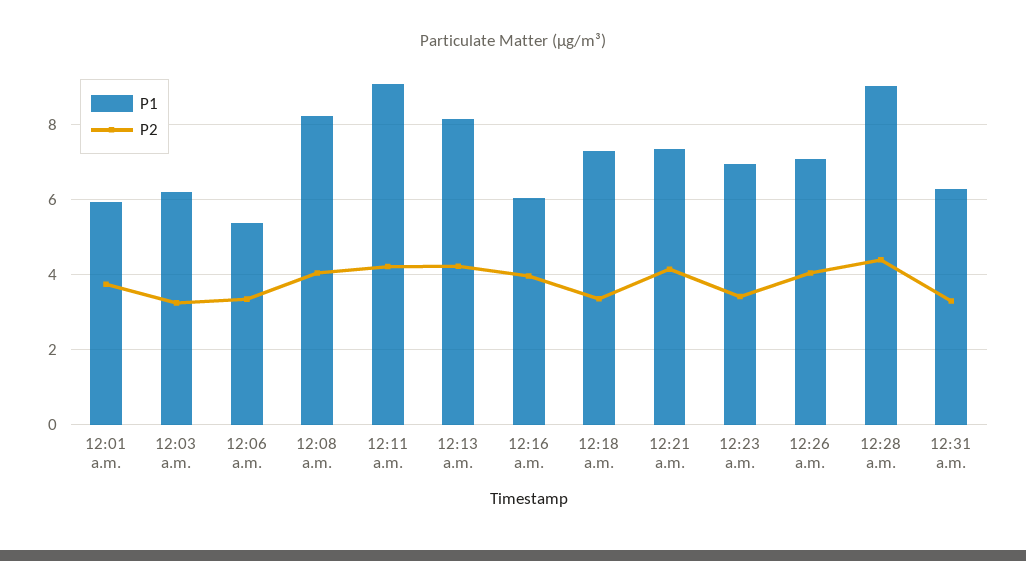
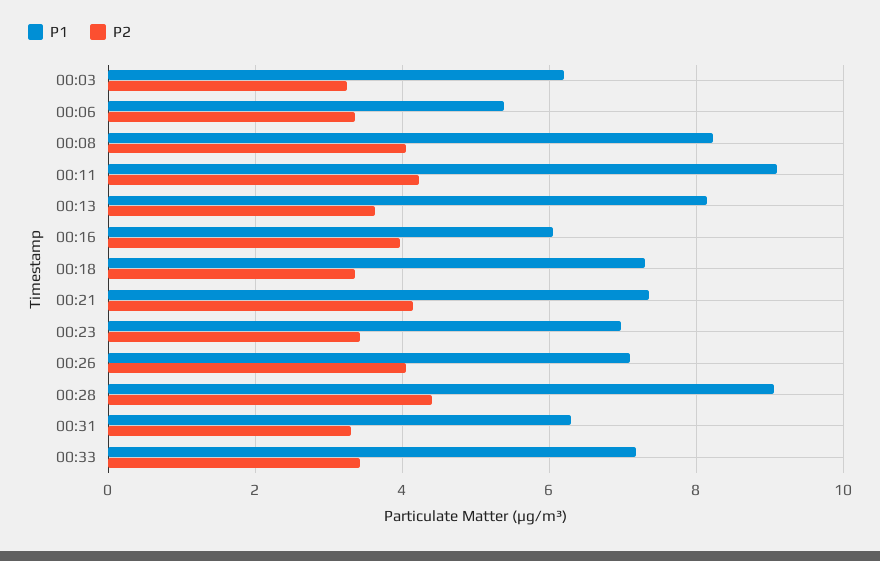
P1, 12:01 a.m.: 6 -> none
P2, 12:01 a.m.: 3.8 -> none
P2, 12:13 a.m.: 4.2 -> 3.6
P1, 00:33: none -> 7.2
P2, 00:33: none -> 3.4

